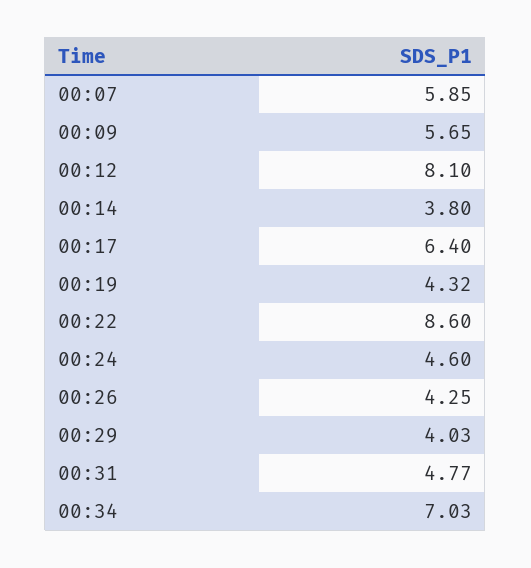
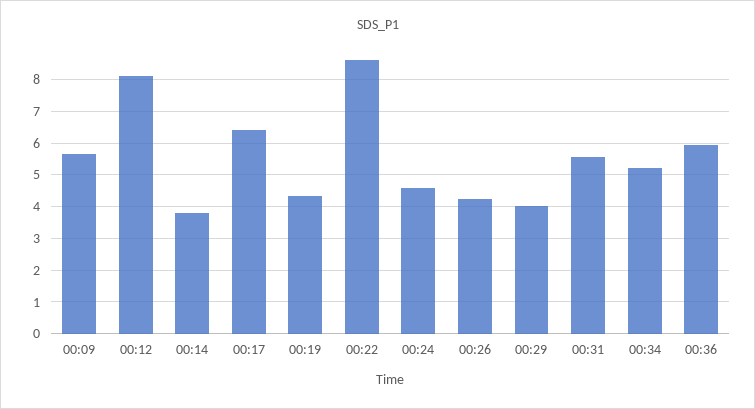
00:07: 5.85 -> none
00:31: 4.77 -> 5.6
00:34: 7.03 -> 5.2
00:36: none -> 6

